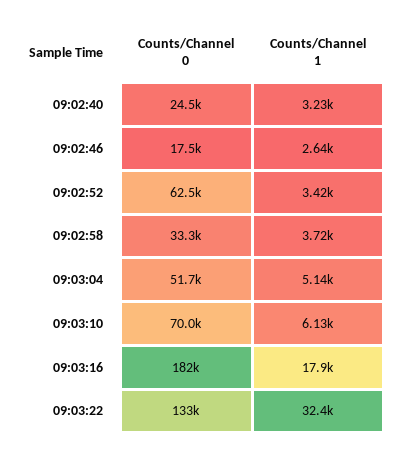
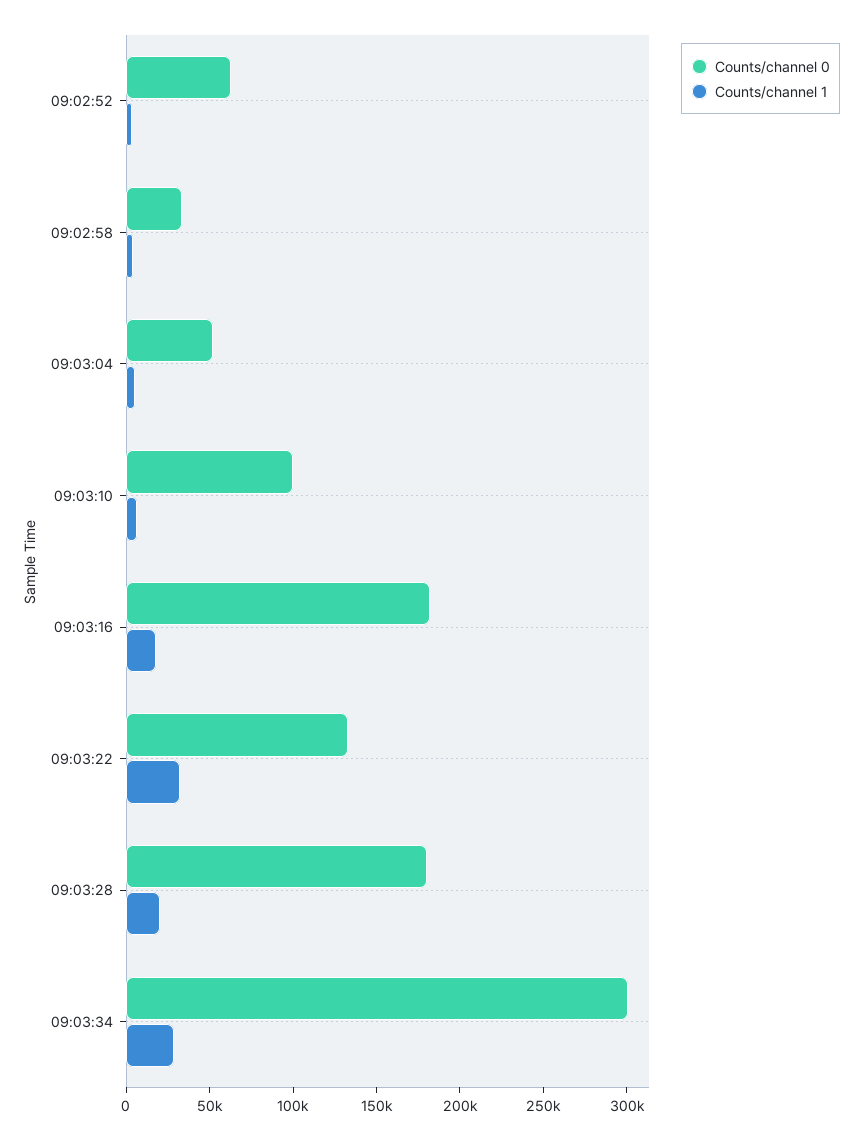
Counts/Channel 0, 09:02:40: 24500 -> none
Counts/Channel 1, 09:02:40: 3230 -> none
Counts/Channel 0, 09:02:46: 17500 -> none
Counts/Channel 1, 09:02:46: 2640 -> none
Counts/Channel 0, 09:03:10: 70000 -> 100000
Counts/Channel 0, 09:03:28: none -> 180000
Counts/Channel 1, 09:03:28: none -> 20000
Counts/Channel 0, 09:03:34: none -> 300000
Counts/Channel 1, 09:03:34: none -> 30000

